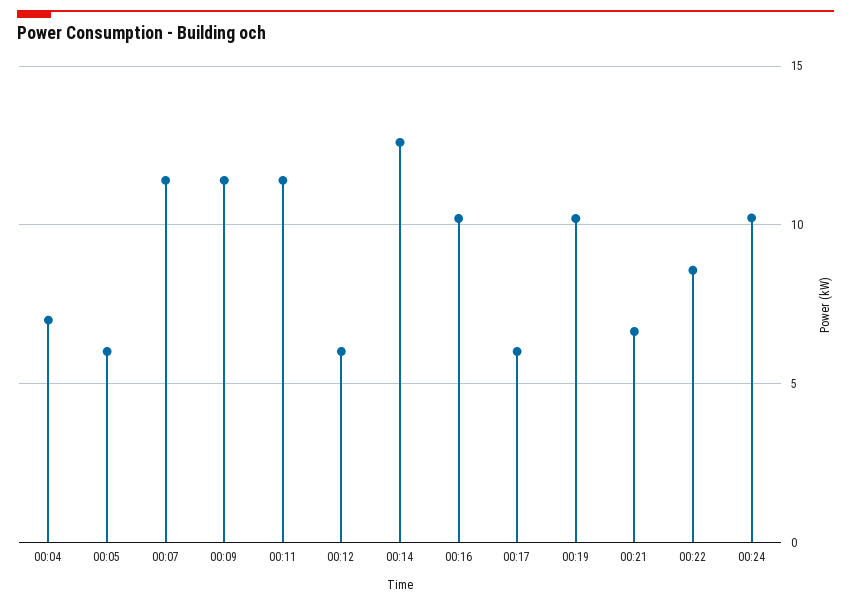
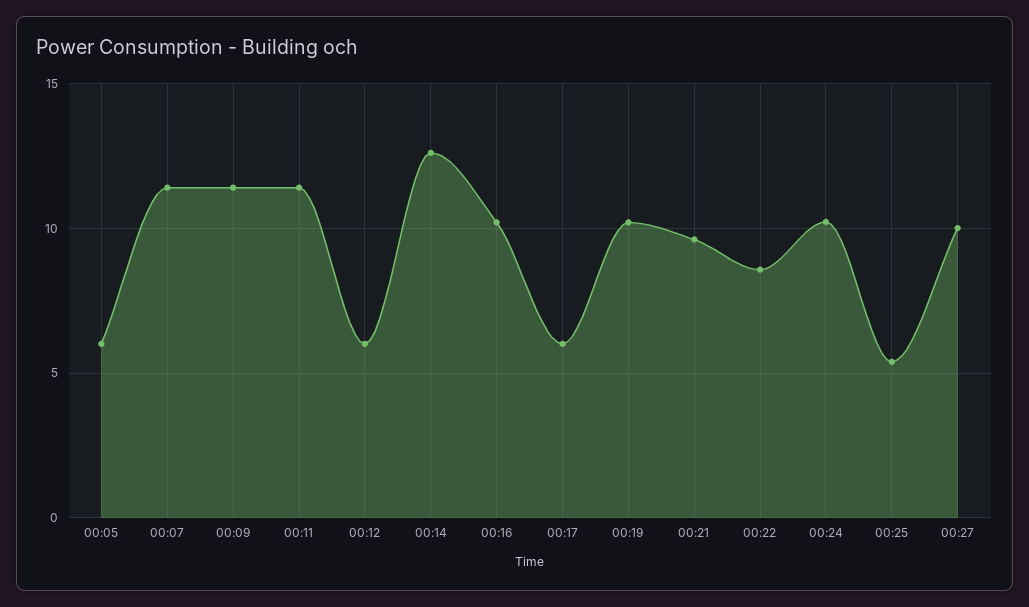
00:04: 7 -> none
00:21: 6.5 -> 9.5
00:25: none -> 5.5
00:27: none -> 10

